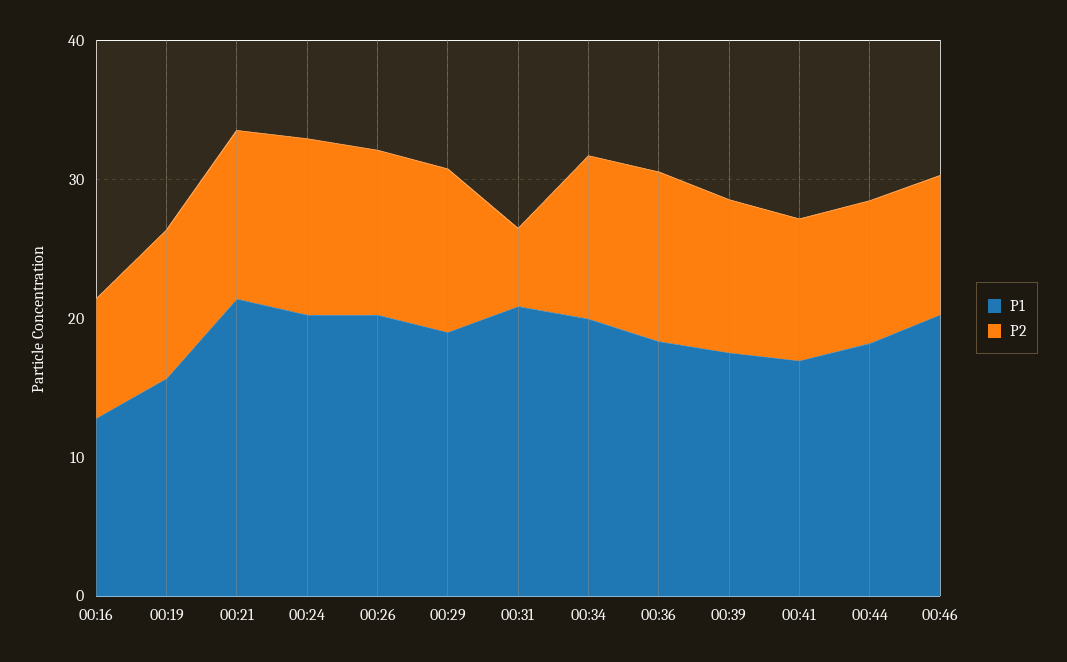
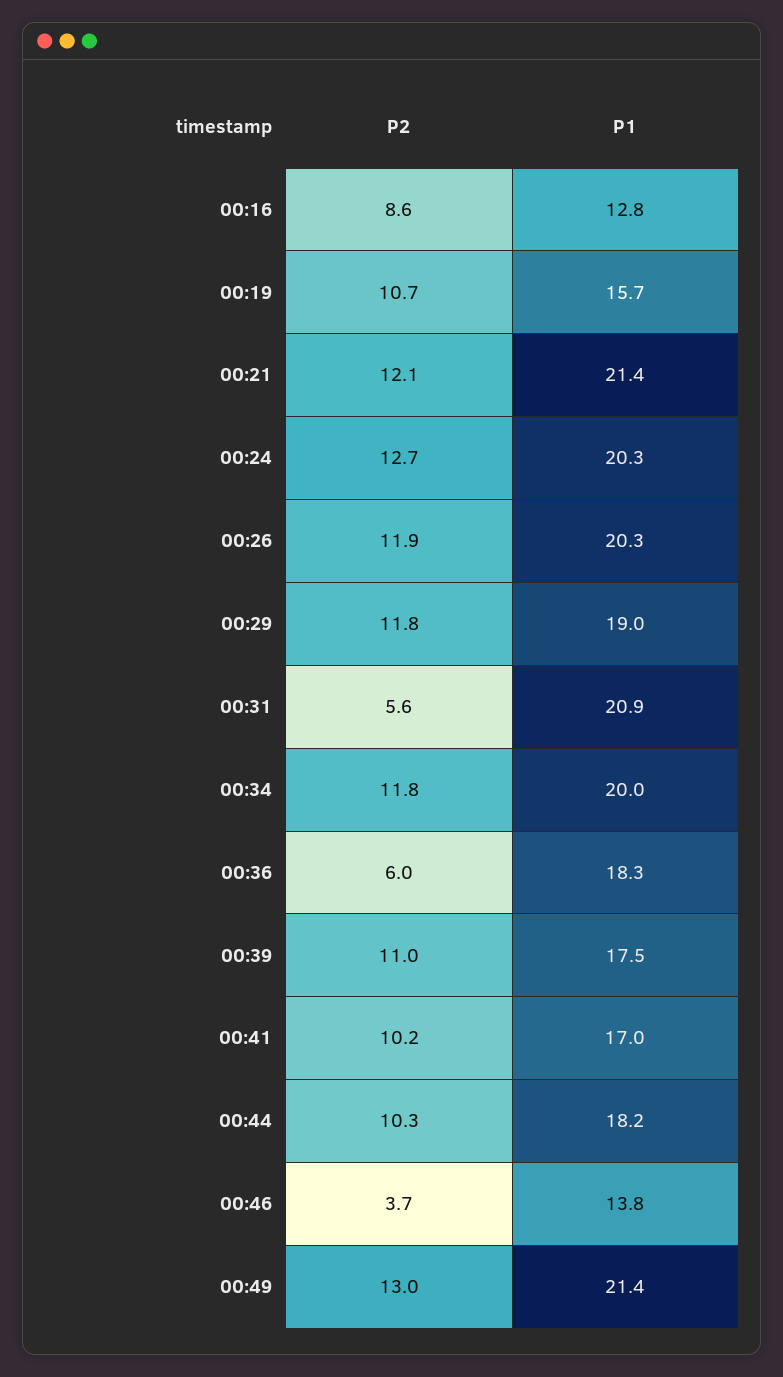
P2, 00:36: 12 -> 6
P1, 00:46: 20 -> 13.8
P2, 00:46: 10 -> 3.7
P2, 00:49: none -> 13
P1, 00:49: none -> 21.4

